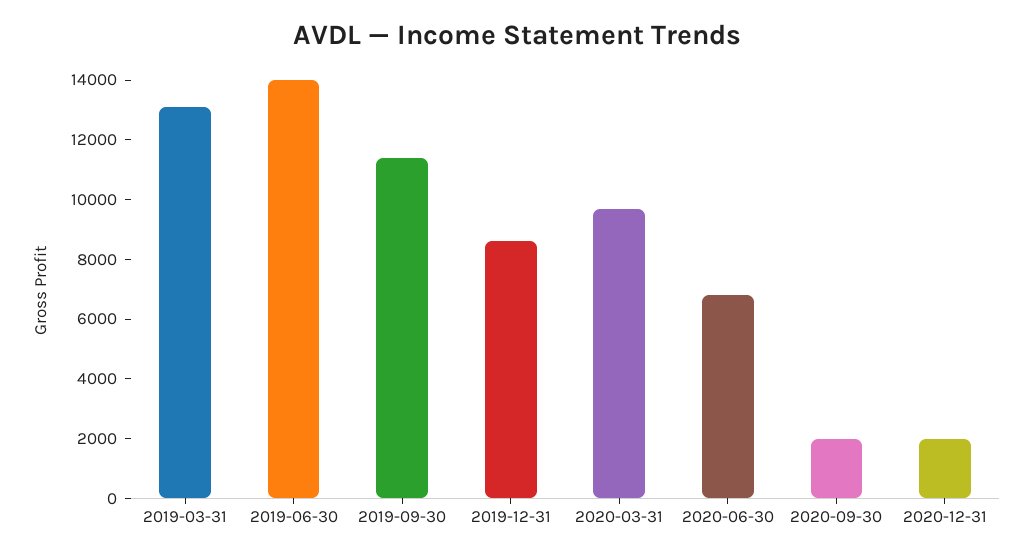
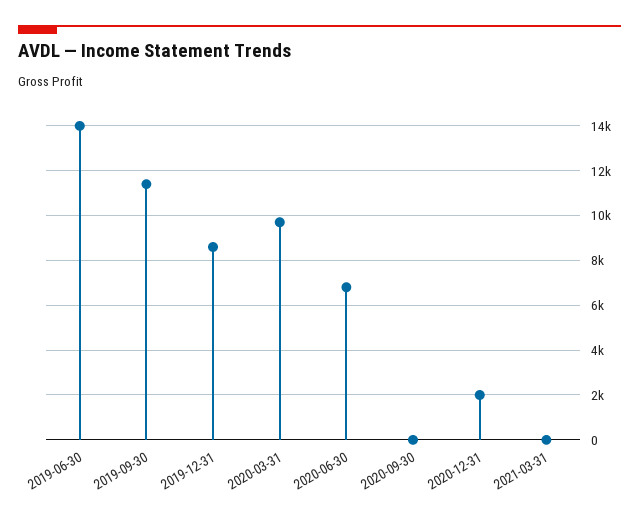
2019-03-31: 13000 -> none
2020-09-30: 2000 -> 0
2021-03-31: none -> 0

